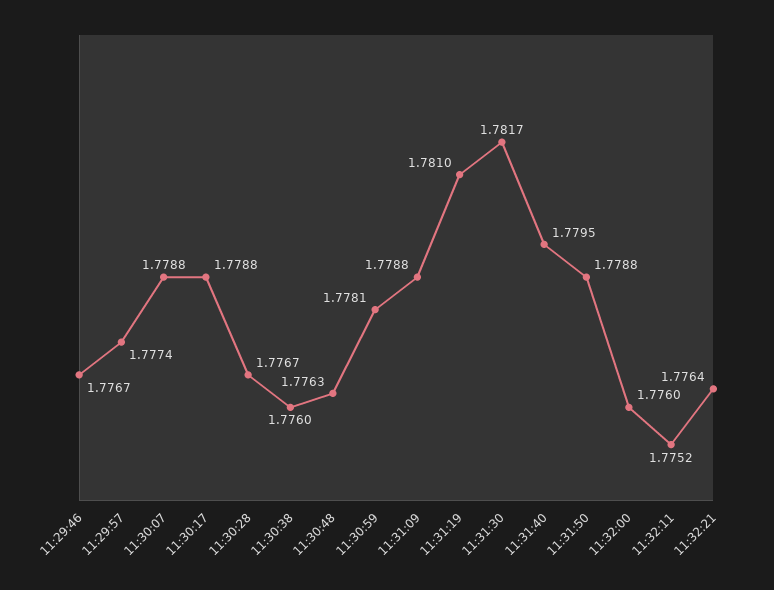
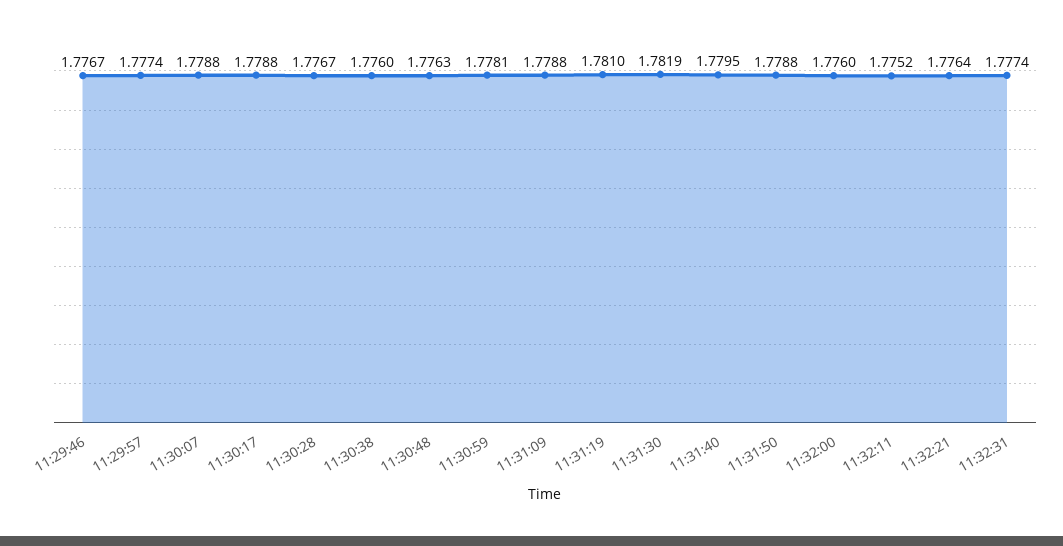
11:31:30: 1.7817 -> 1.7819
11:32:31: none -> 1.7774

